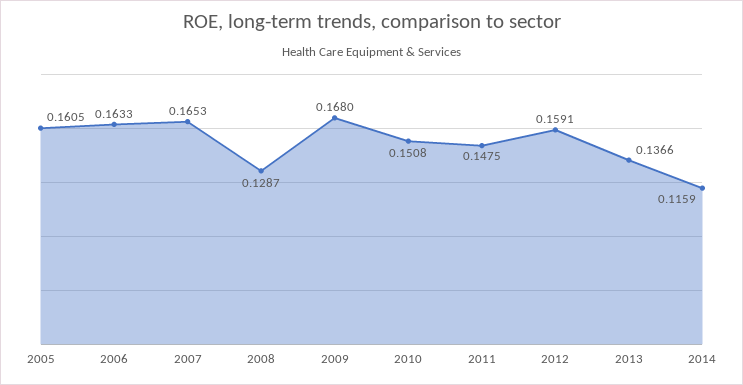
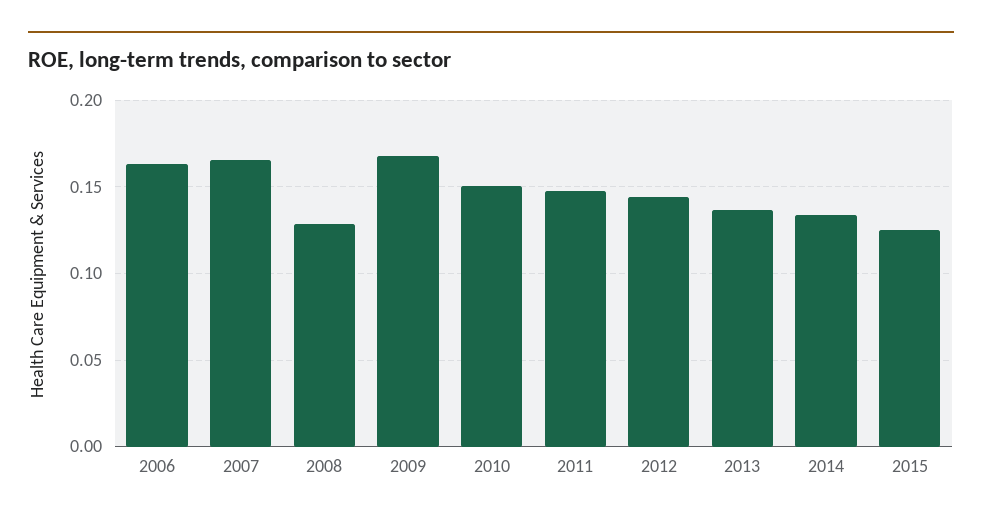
2005: 0.1605 -> none
2012: 0.1591 -> 0.145
2014: 0.1159 -> 0.135
2015: none -> 0.125

